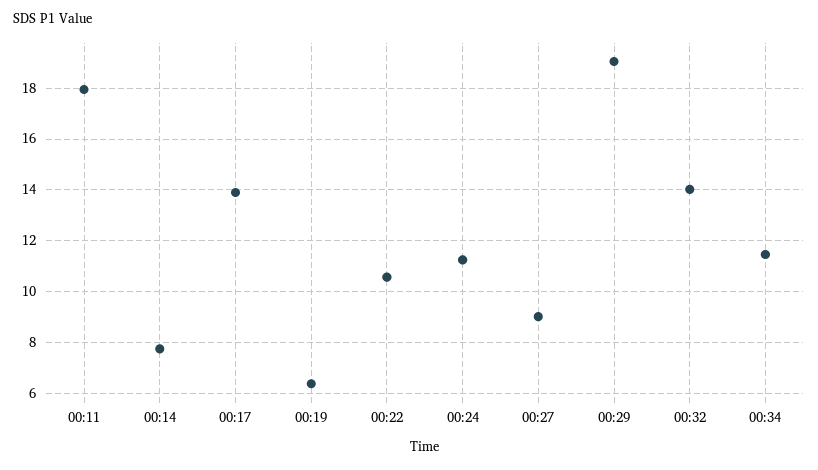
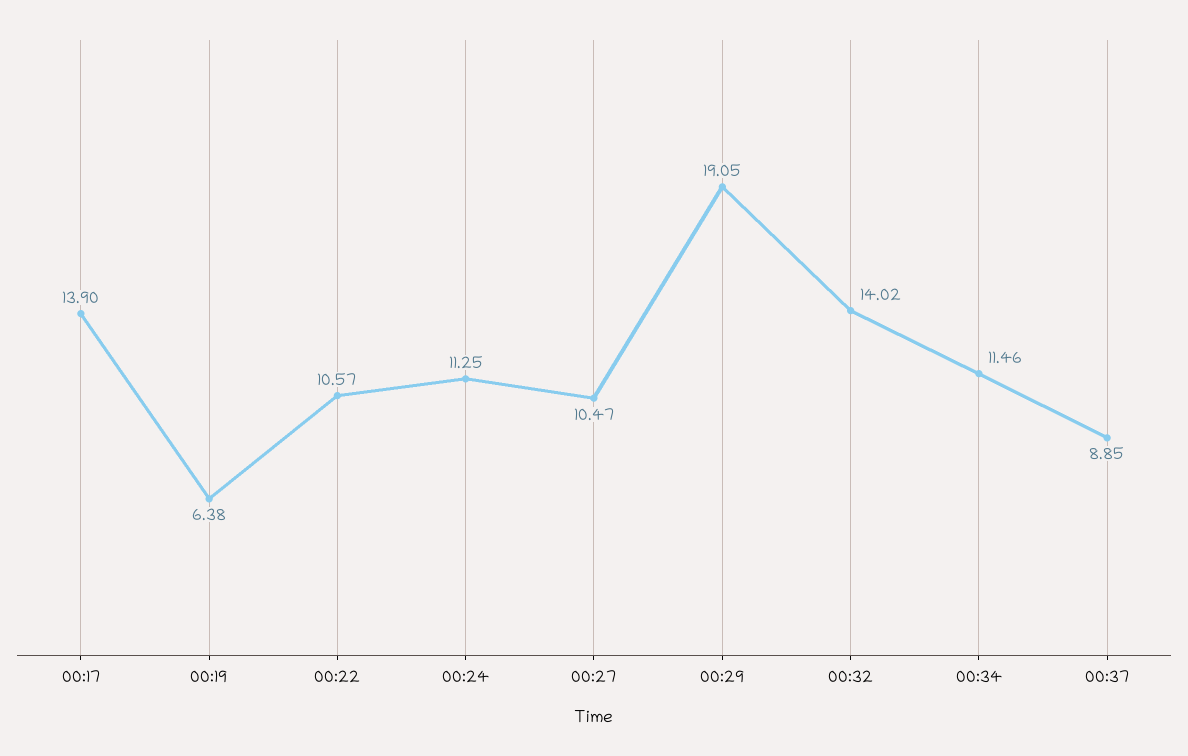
00:11: 18 -> none
00:14: 7.75 -> none
00:27: 9 -> 10.47
00:37: none -> 8.85

